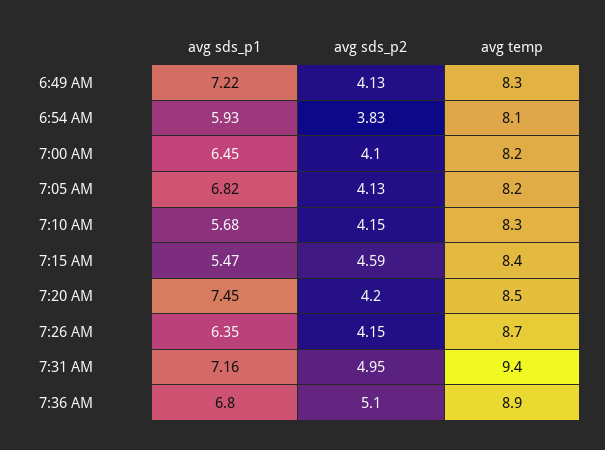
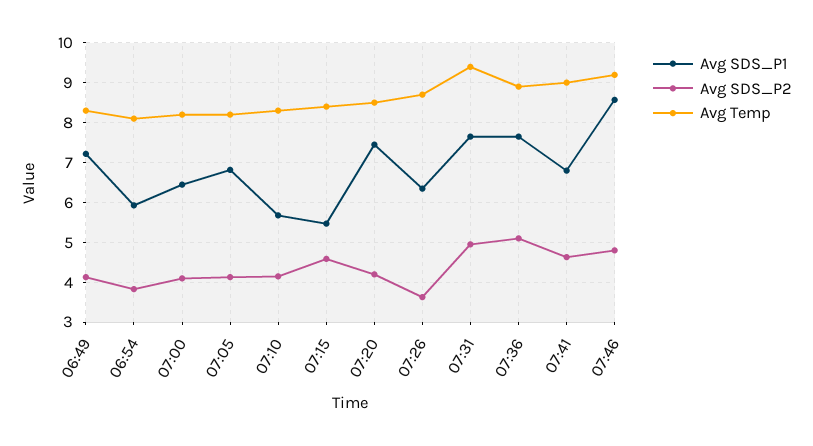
avg sds_p2, 7:26 AM: 4.15 -> 3.6
avg sds_p1, 7:31 AM: 7.16 -> 7.6
avg sds_p1, 7:36 AM: 6.8 -> 7.6
avg sds_p1, 07:41: none -> 6.8
avg sds_p2, 07:41: none -> 4.6
avg temp, 07:41: none -> 9
avg sds_p1, 07:46: none -> 8.6
avg sds_p2, 07:46: none -> 4.8
avg temp, 07:46: none -> 9.2

